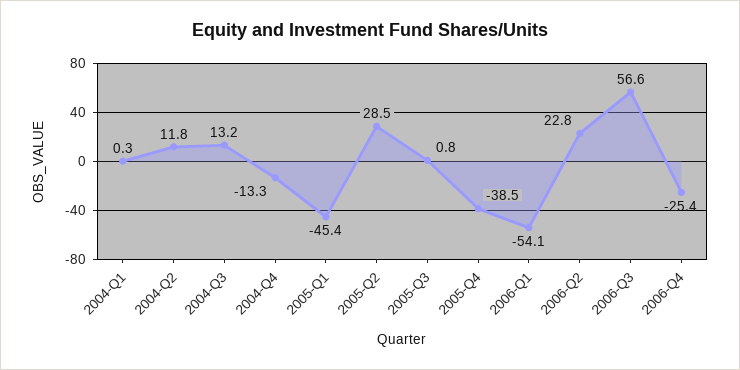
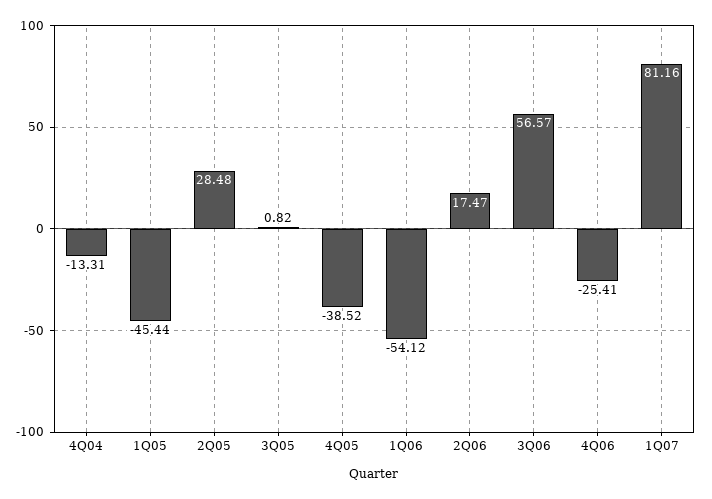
2004-Q1: 0.3 -> none
2004-Q2: 11.8 -> none
2004-Q3: 13.2 -> none
2006-Q2: 22.8 -> 17.47
1Q07: none -> 81.16

